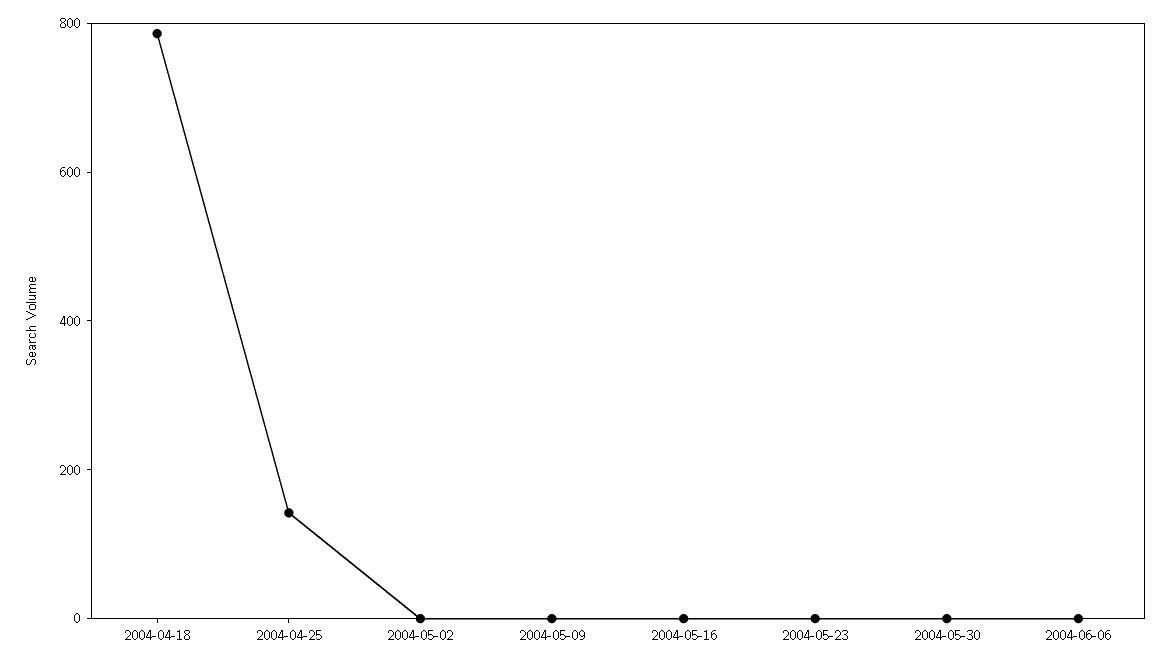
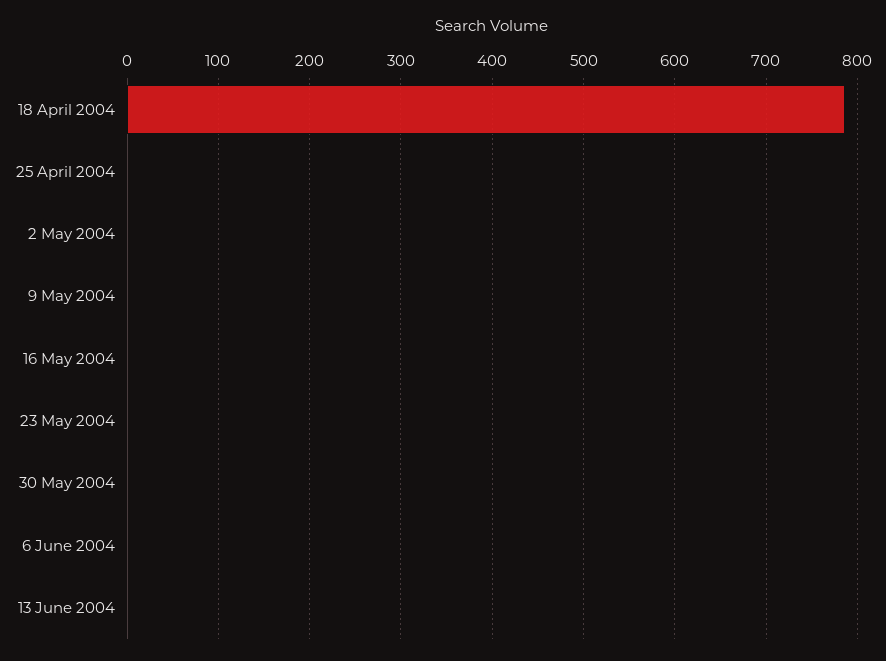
2004-04-25: 150 -> 0
13 June 2004: none -> 0

